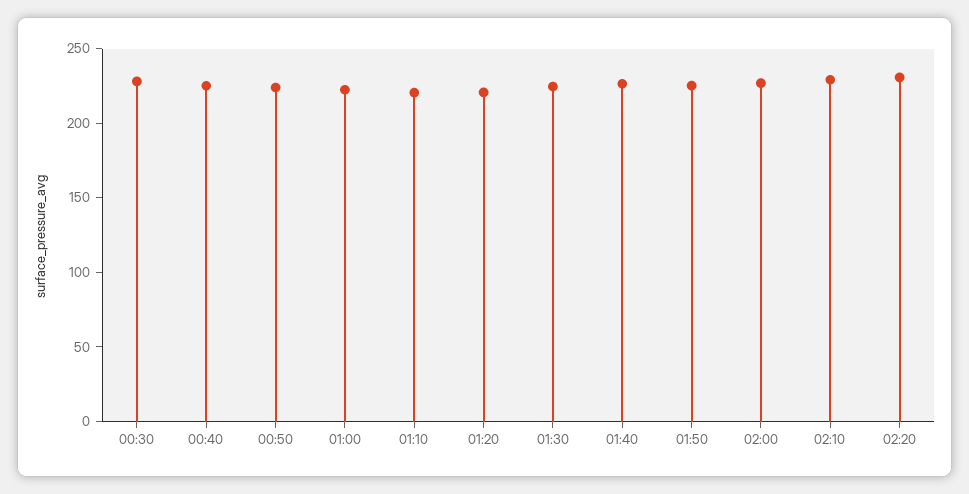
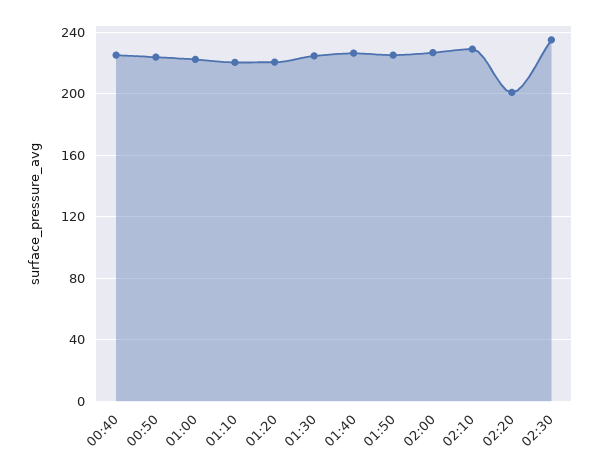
00:30: 230 -> none
02:20: 230 -> 200
02:30: none -> 235

